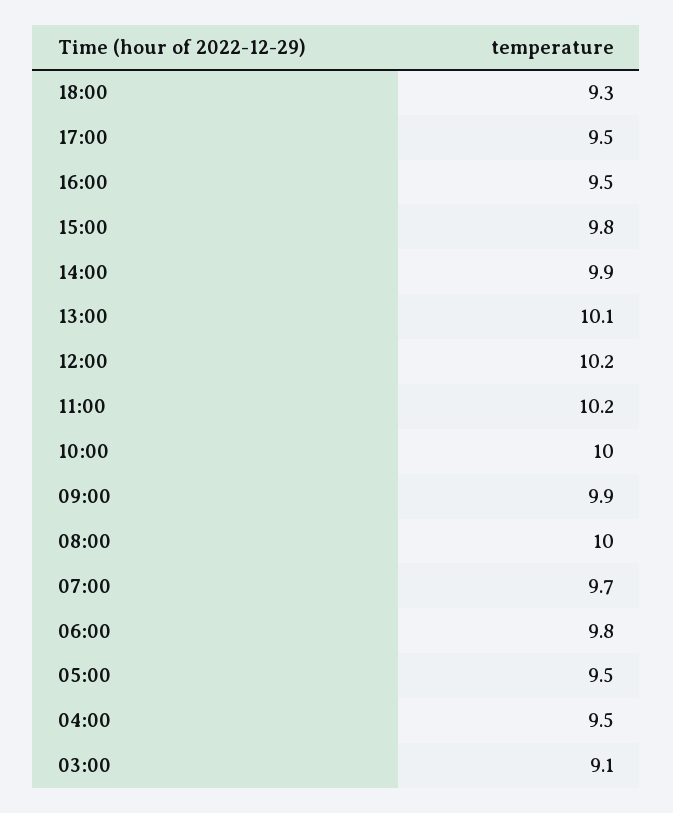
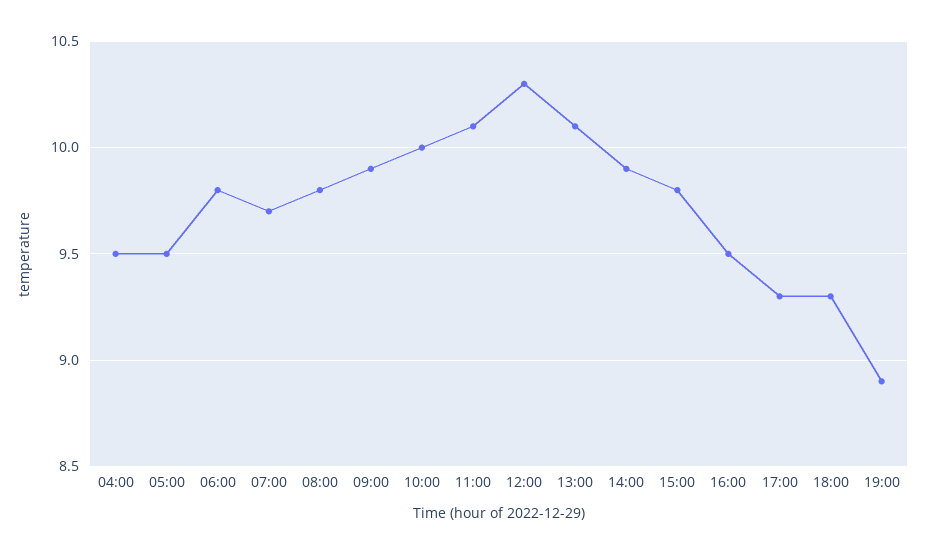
17:00: 9.5 -> 9.3
12:00: 10.2 -> 10.3
11:00: 10.2 -> 10.1
08:00: 10 -> 9.8
03:00: 9.1 -> none
19:00: none -> 8.9

